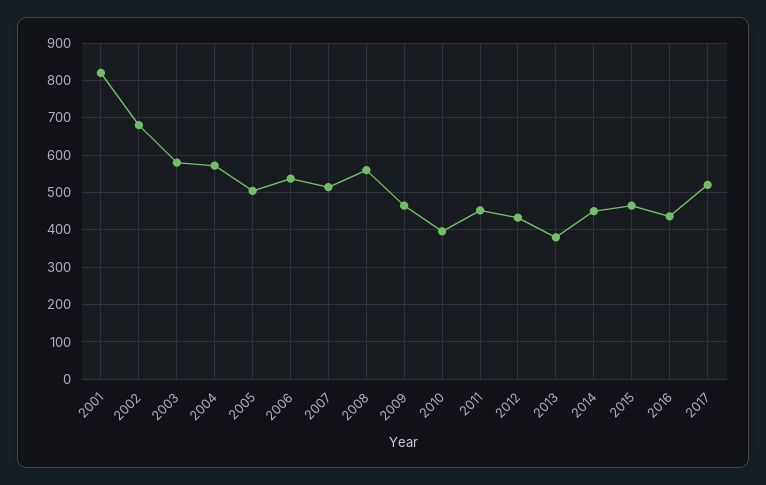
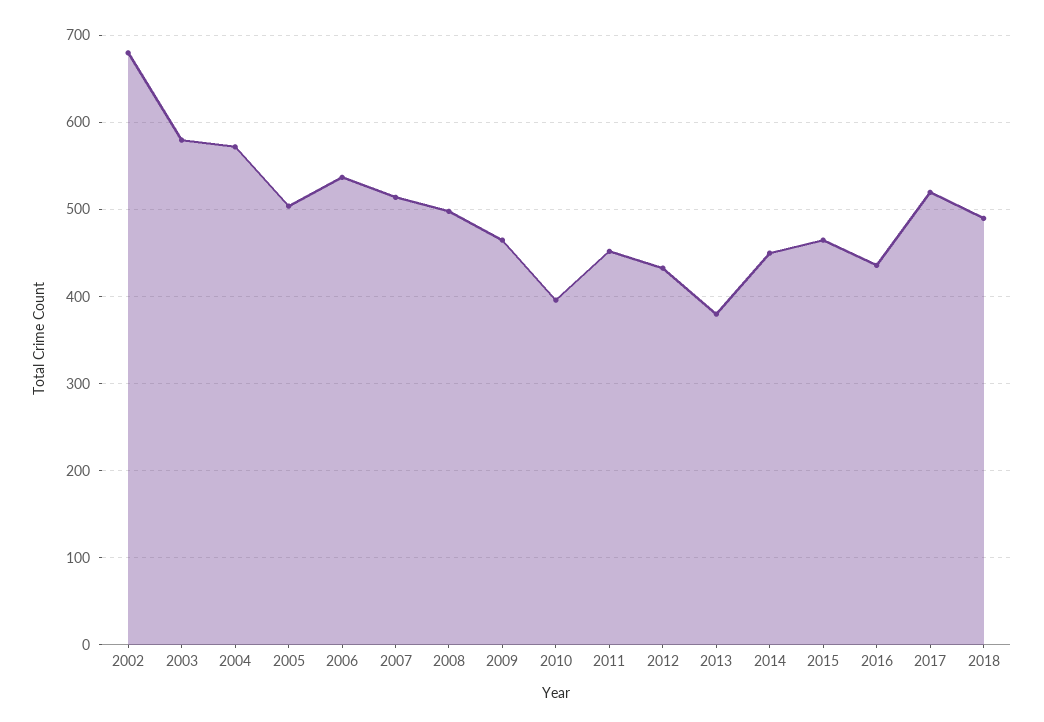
2001: 820 -> none
2008: 560 -> 500
2018: none -> 490

